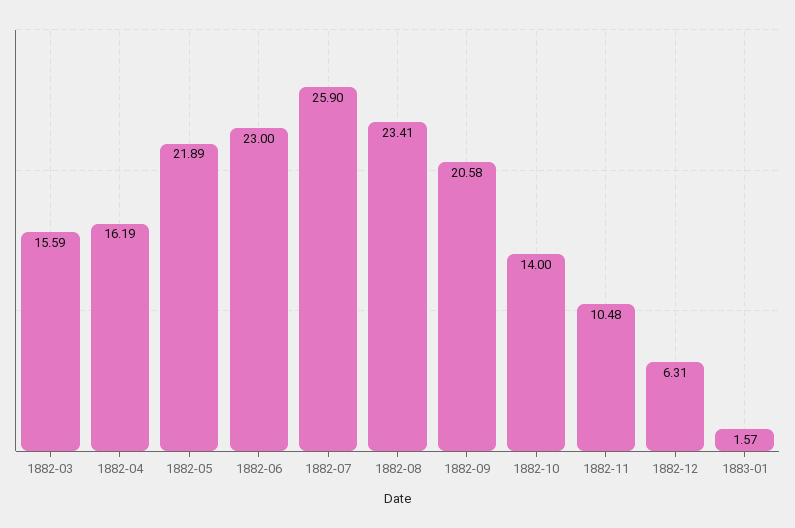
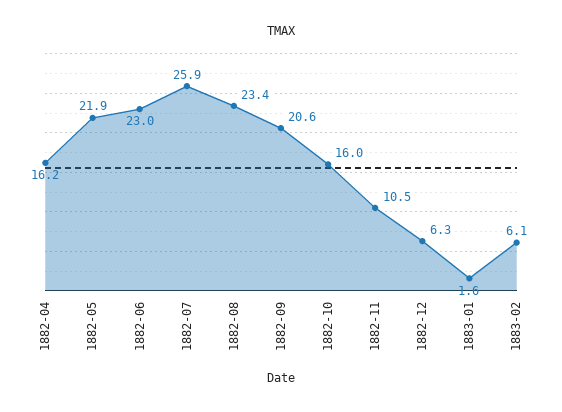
1882-03: 15.59 -> none
1882-10: 14 -> 16
1883-02: none -> 6.1

